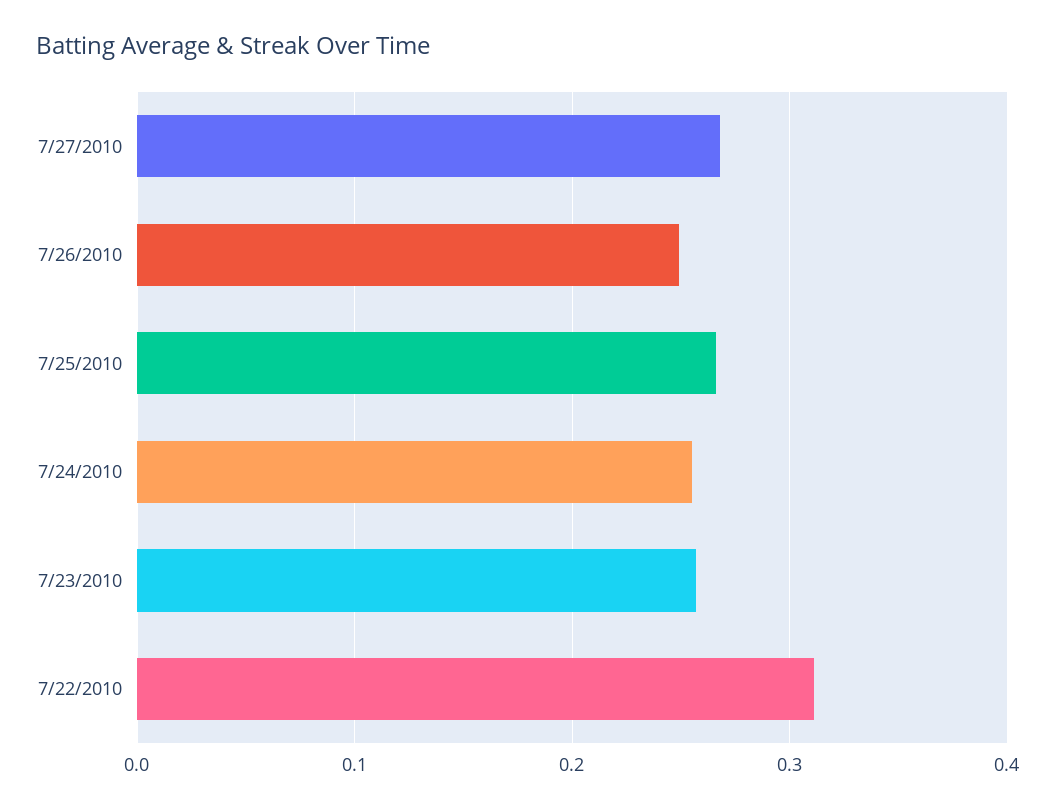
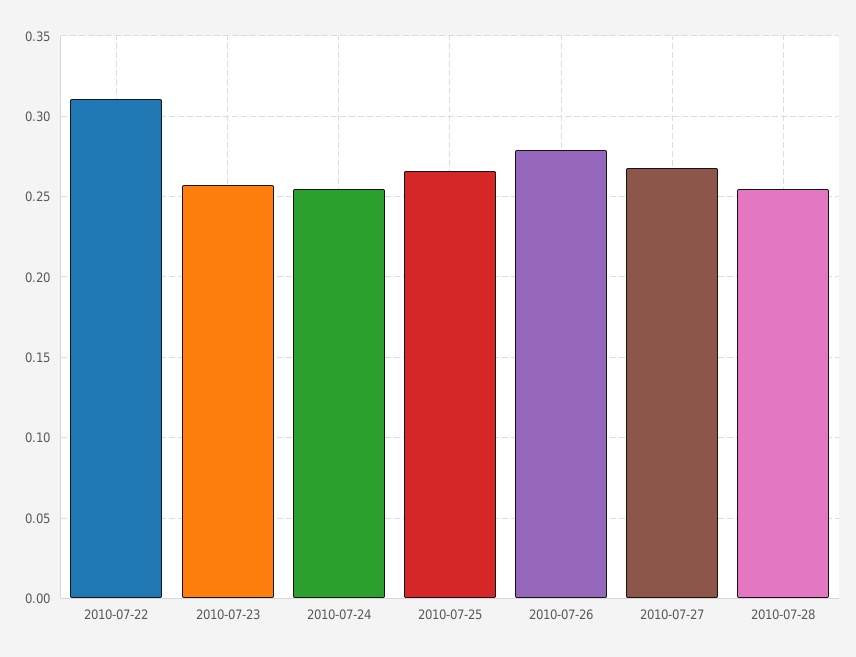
7/26/2010: 0.25 -> 0.28
2010-07-28: none -> 0.255

